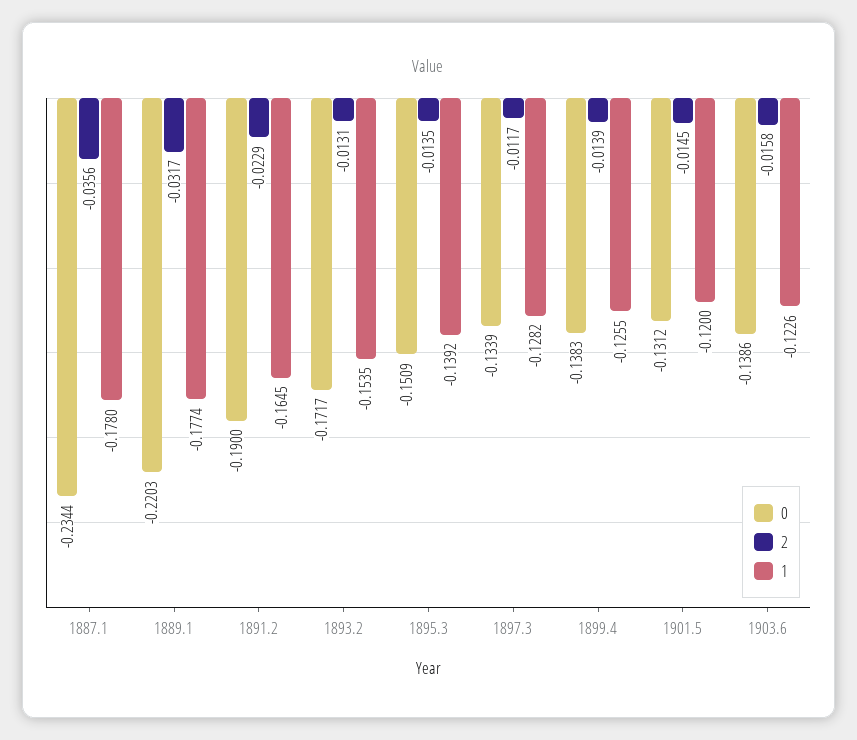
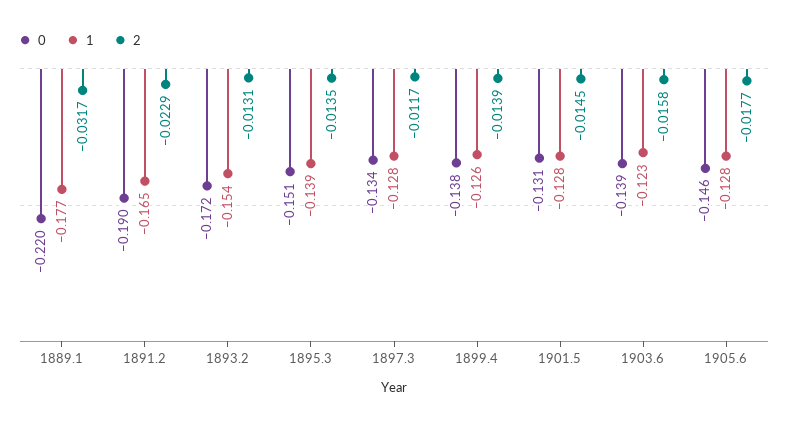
0, 1887.1: -0.2344 -> none
2, 1887.1: -0.0356 -> none
1, 1887.1: -0.178 -> none
1, 1901.5: -0.12 -> -0.128
0, 1905.6: none -> -0.146
1, 1905.6: none -> -0.128
2, 1905.6: none -> -0.0177

